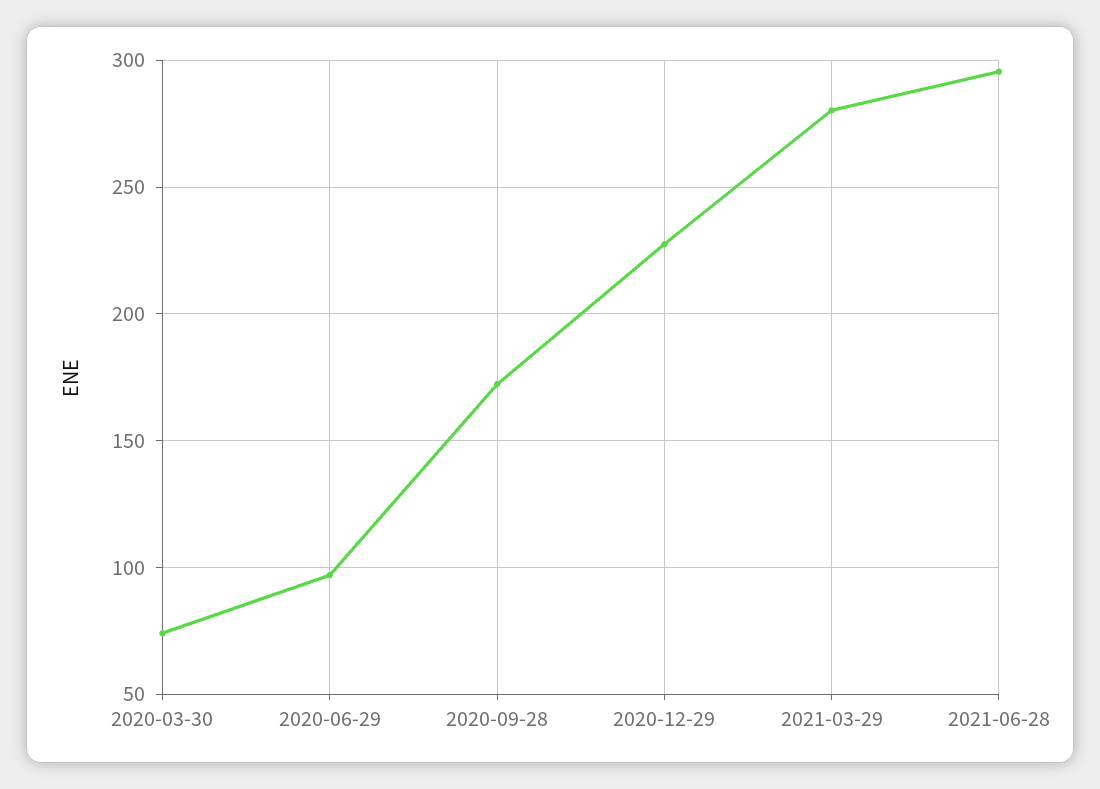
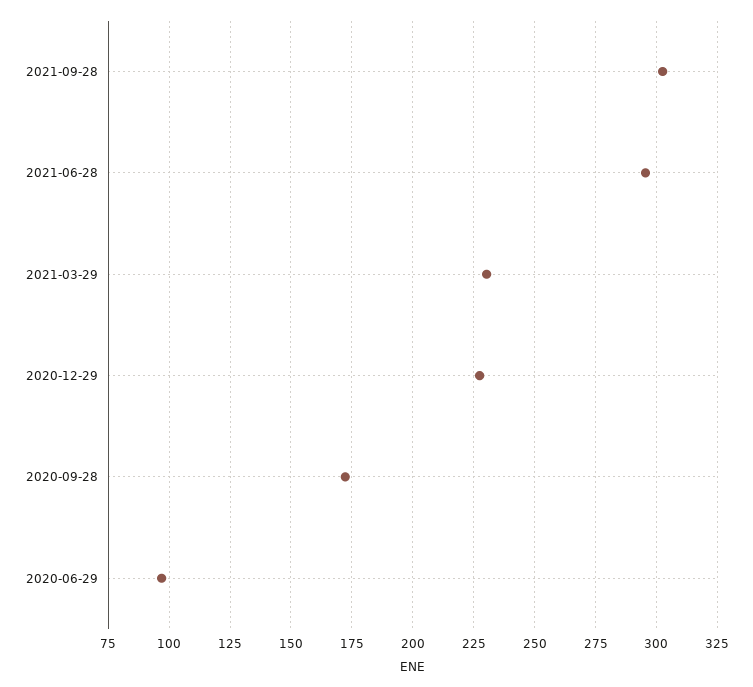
2020-03-30: 75 -> none
2021-03-29: 280 -> 230
2021-09-28: none -> 302.5

